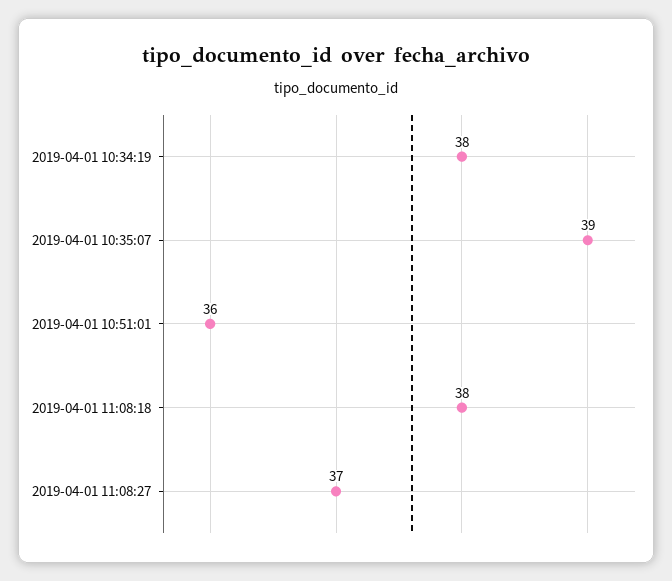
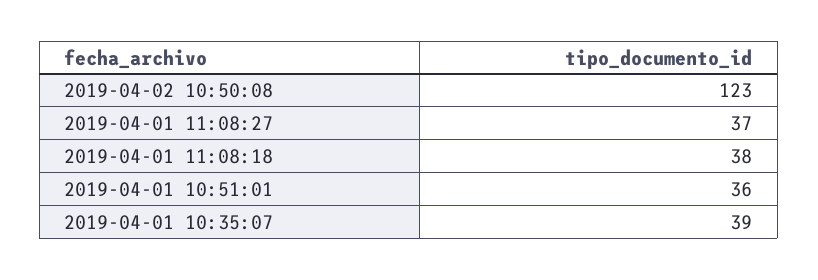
2019-04-01 10:34:19: 38 -> none
2019-04-02 10:50:08: none -> 123

